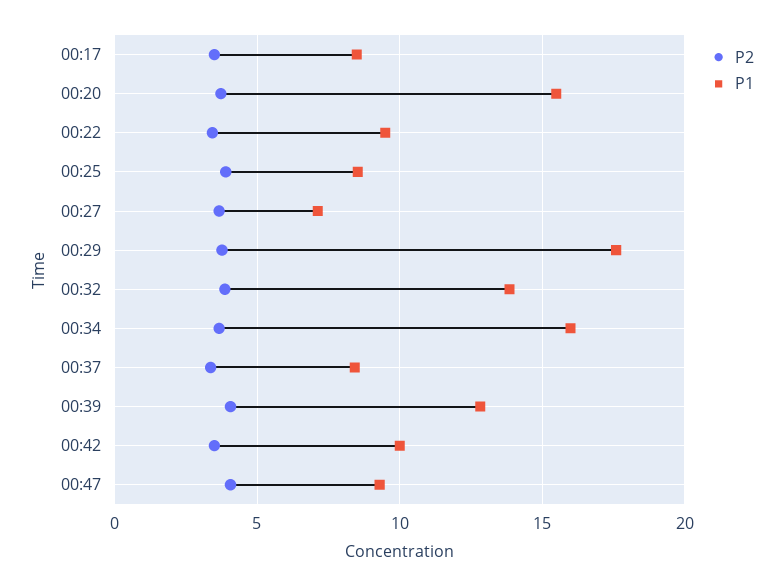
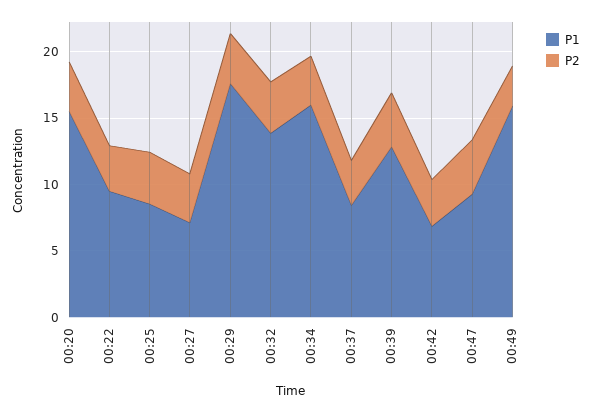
P2, 00:17: 3.5 -> none
P1, 00:17: 8.5 -> none
P1, 00:42: 10 -> 7
P1, 00:49: none -> 16
P2, 00:49: none -> 3

